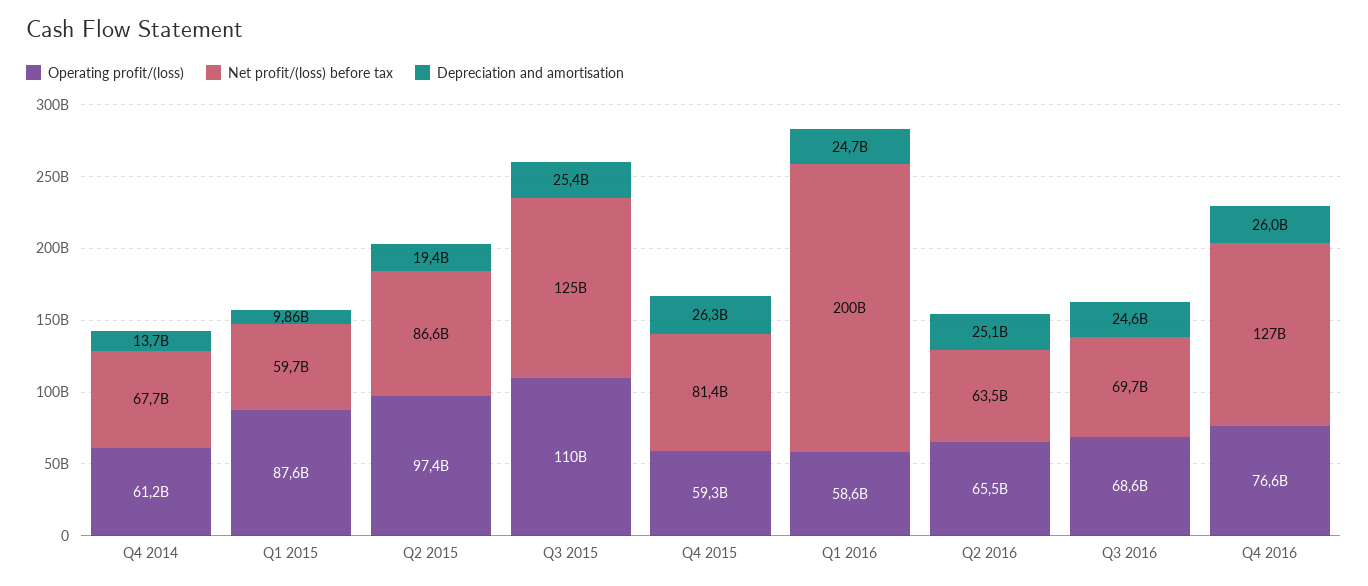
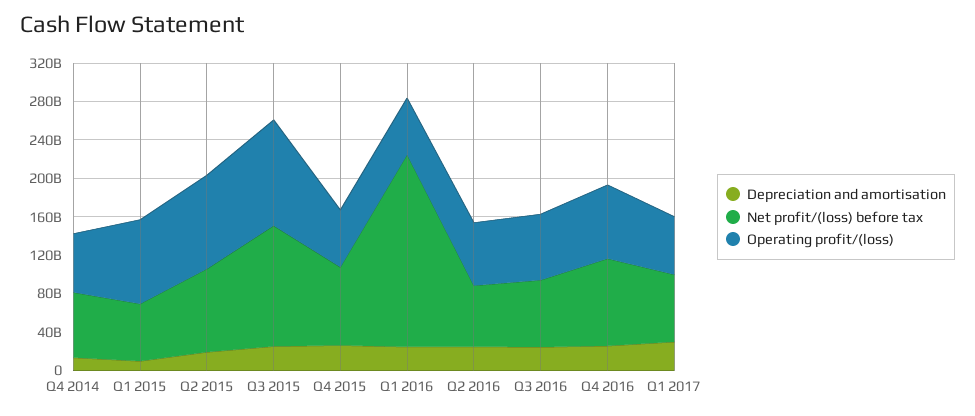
Net profit/(loss) before tax, Q4 2016: 127000000000 -> 90000000000
Depreciation and amortisation, Q1 2017: none -> 30000000000
Net profit/(loss) before tax, Q1 2017: none -> 70000000000
Operating profit/(loss), Q1 2017: none -> 60000000000

